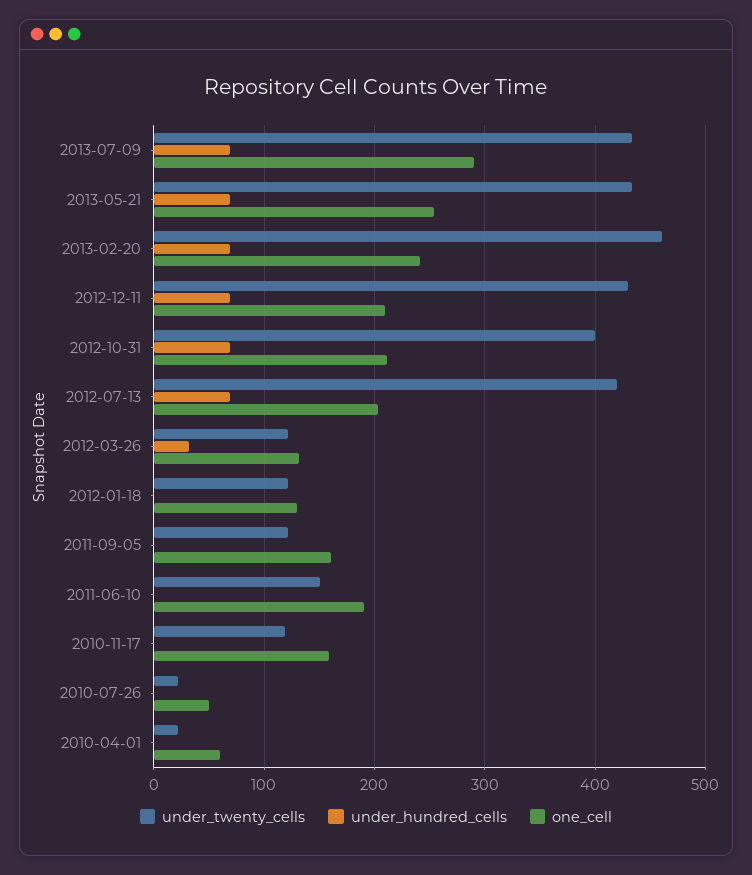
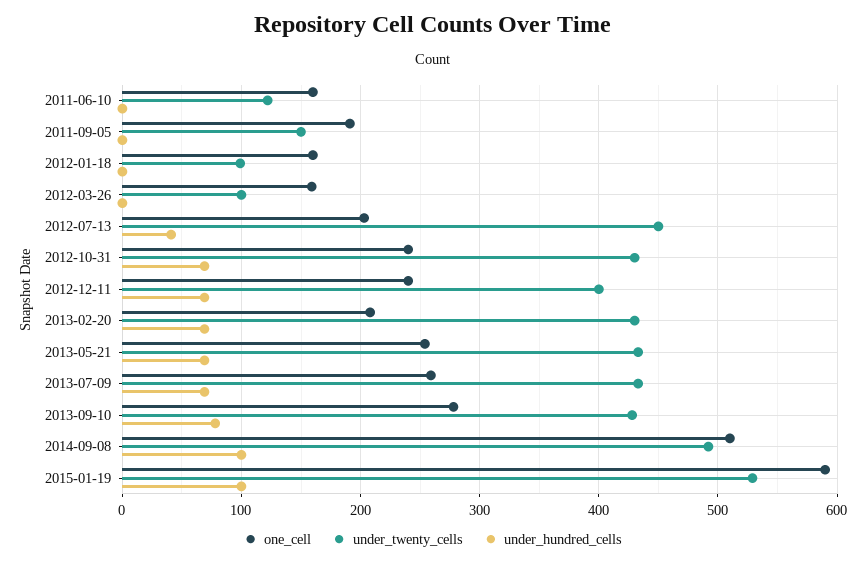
one_cell, 2013-07-09: 290 -> 260
under_twenty_cells, 2013-02-20: 460 -> 430
one_cell, 2013-02-20: 240 -> 210
under_twenty_cells, 2012-12-11: 430 -> 400
one_cell, 2012-12-11: 210 -> 240
under_twenty_cells, 2012-10-31: 400 -> 430
one_cell, 2012-10-31: 210 -> 240
under_twenty_cells, 2012-07-13: 420 -> 450
under_hundred_cells, 2012-07-13: 70 -> 40
under_twenty_cells, 2012-03-26: 120 -> 100
under_hundred_cells, 2012-03-26: 30 -> 0
one_cell, 2012-03-26: 130 -> 160
under_twenty_cells, 2012-01-18: 120 -> 100
one_cell, 2012-01-18: 130 -> 160
under_twenty_cells, 2011-09-05: 120 -> 150
one_cell, 2011-09-05: 160 -> 190
under_twenty_cells, 2011-06-10: 150 -> 120
one_cell, 2011-06-10: 190 -> 160
under_twenty_cells, 2010-11-17: 120 -> none
under_hundred_cells, 2010-11-17: 0 -> none
one_cell, 2010-11-17: 160 -> none
under_twenty_cells, 2010-07-26: 20 -> none
under_hundred_cells, 2010-07-26: 0 -> none
one_cell, 2010-07-26: 50 -> none
under_twenty_cells, 2010-04-01: 20 -> none
under_hundred_cells, 2010-04-01: 0 -> none
one_cell, 2010-04-01: 60 -> none
one_cell, 2013-09-10: none -> 280
under_twenty_cells, 2013-09-10: none -> 430
under_hundred_cells, 2013-09-10: none -> 80
one_cell, 2014-09-08: none -> 510
under_twenty_cells, 2014-09-08: none -> 490
under_hundred_cells, 2014-09-08: none -> 100
one_cell, 2015-01-19: none -> 590
under_twenty_cells, 2015-01-19: none -> 530
under_hundred_cells, 2015-01-19: none -> 100

